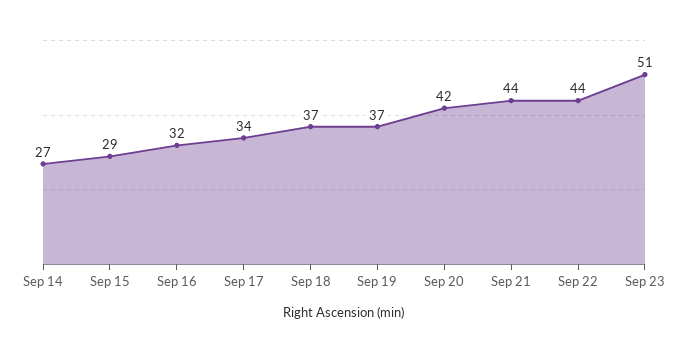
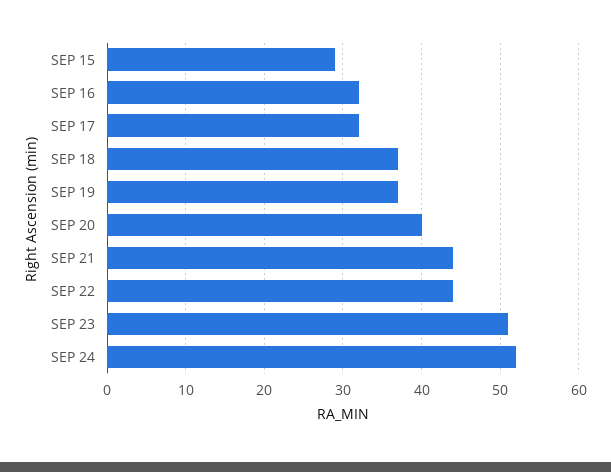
Sep 14: 27 -> none
Sep 17: 34 -> 32
Sep 20: 42 -> 40
SEP 24: none -> 52

